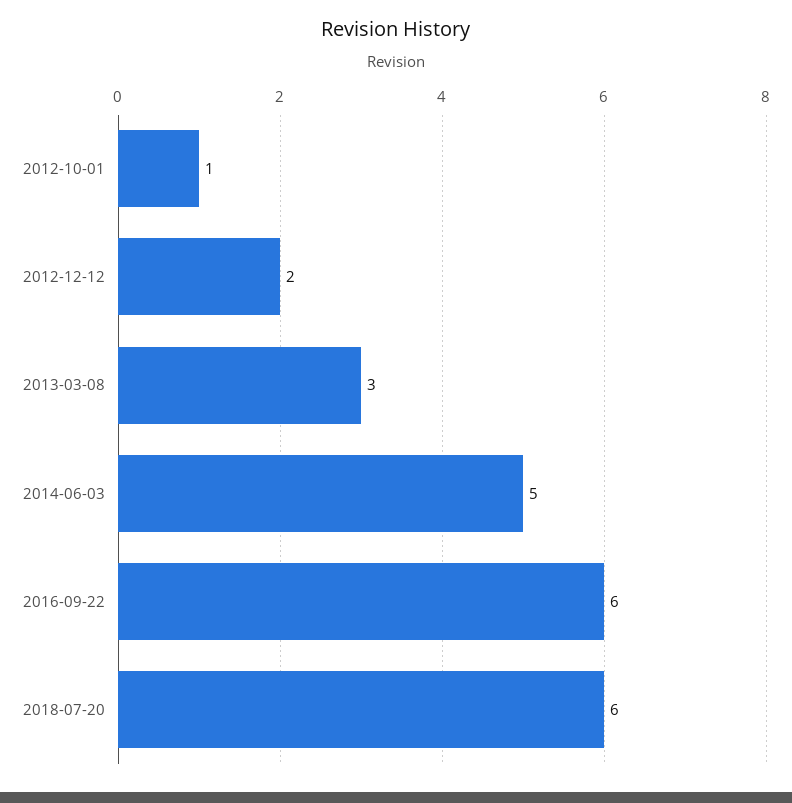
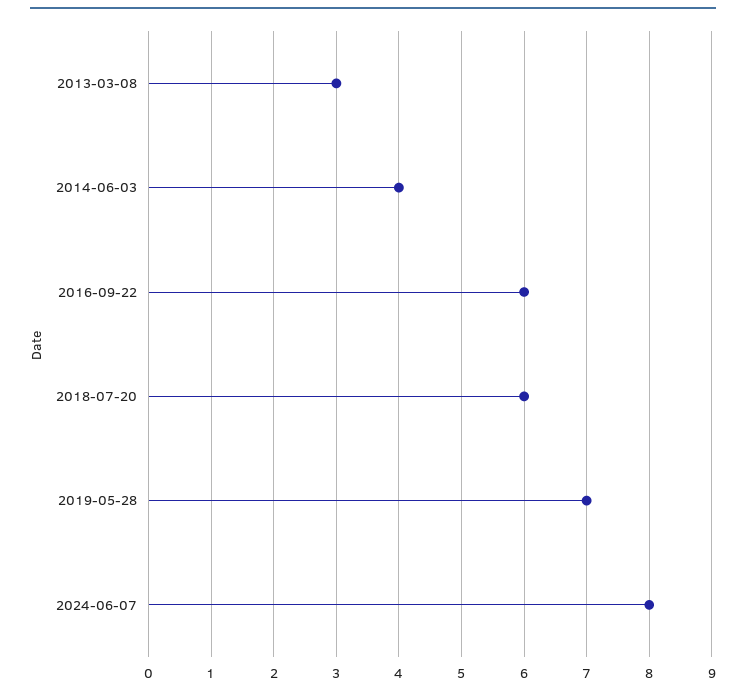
2012-10-01: 1 -> none
2012-12-12: 2 -> none
2014-06-03: 5 -> 4
2019-05-28: none -> 7
2024-06-07: none -> 8

